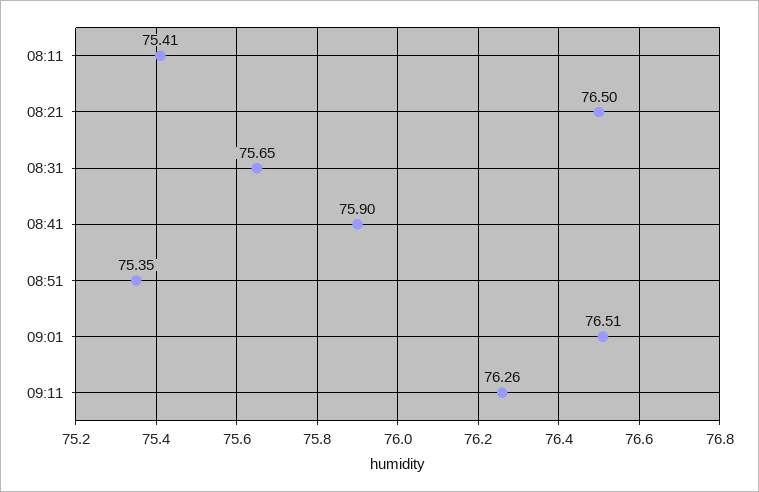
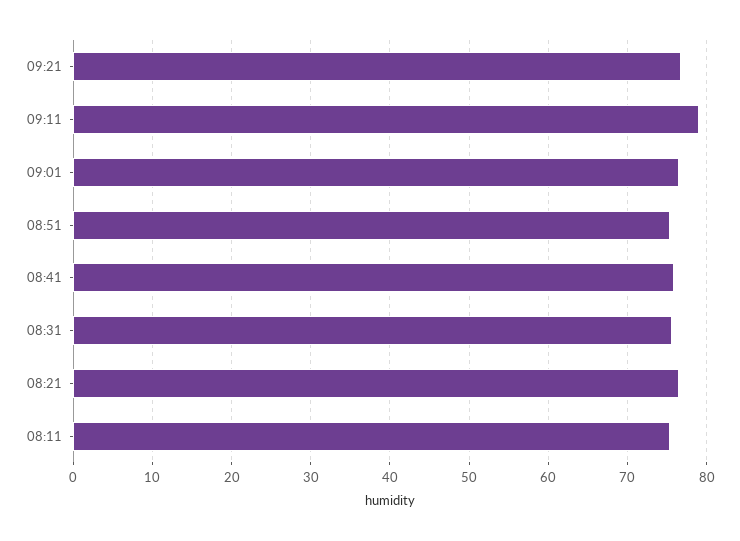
09:11: 76.26 -> 79
09:21: none -> 77

